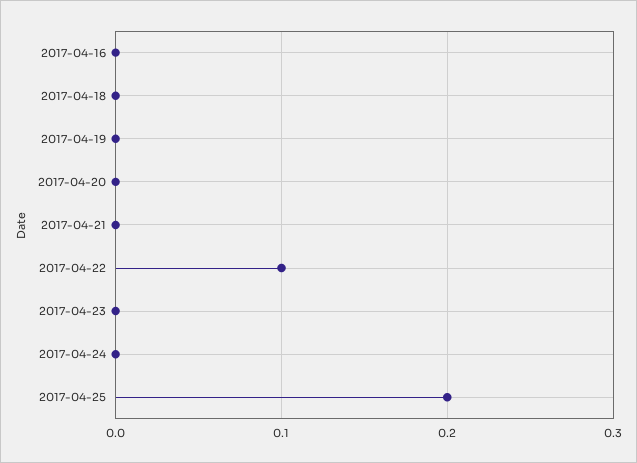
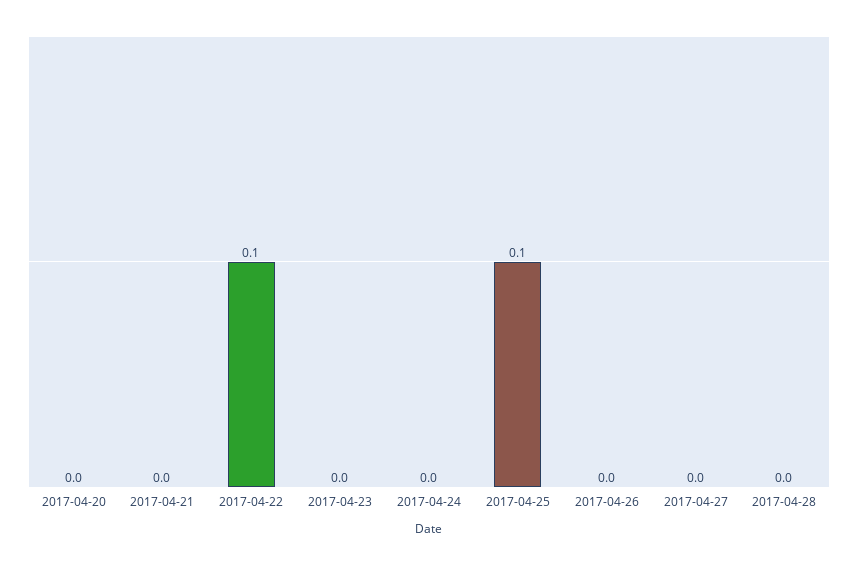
2017-04-16: 0 -> none
2017-04-18: 0 -> none
2017-04-19: 0 -> none
2017-04-25: 0.2 -> 0.1
2017-04-26: none -> 0
2017-04-27: none -> 0
2017-04-28: none -> 0

